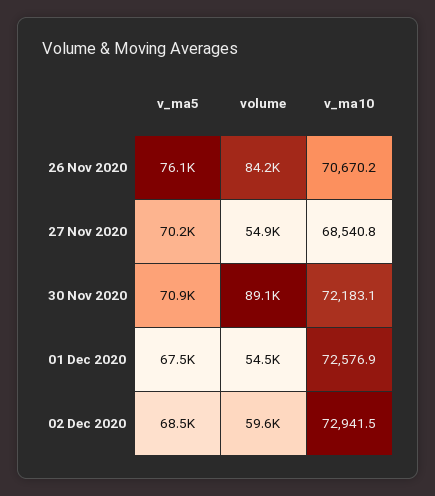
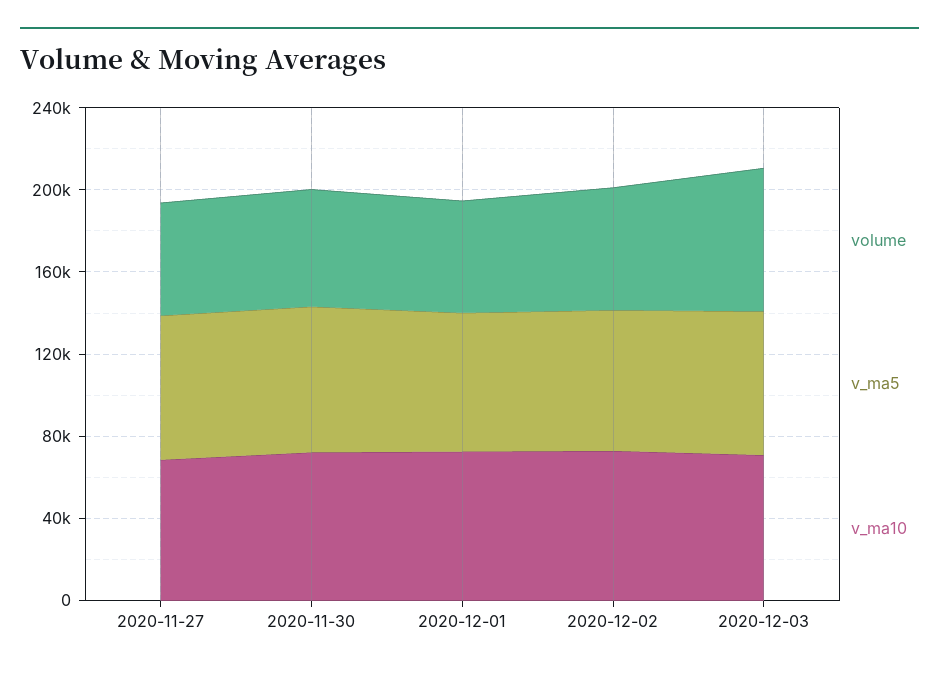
v_ma5, 26 Nov 2020: 76100 -> none
volume, 26 Nov 2020: 84200 -> none
v_ma10, 26 Nov 2020: 70670.2 -> none
volume, 30 Nov 2020: 89100 -> 60000
volume, 2020-12-03: none -> 70000
v_ma5, 2020-12-03: none -> 70000
v_ma10, 2020-12-03: none -> 70000

